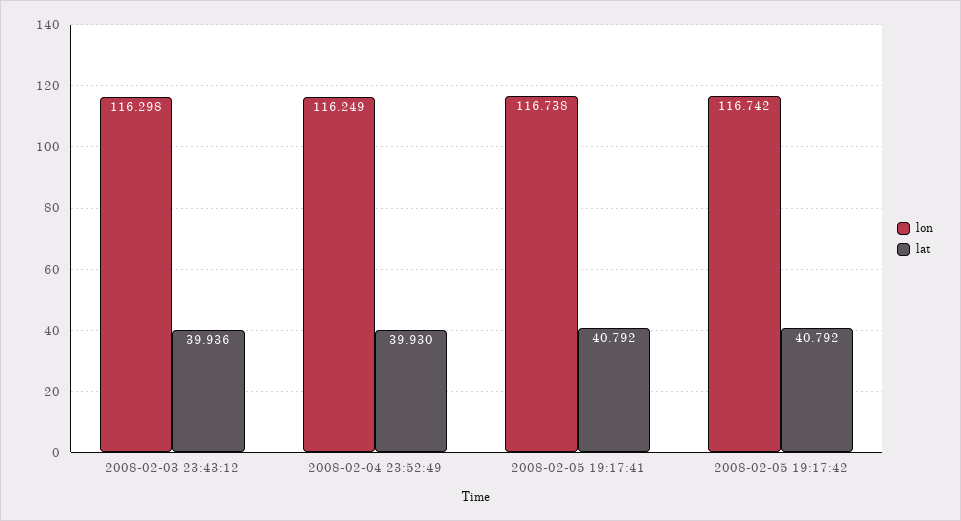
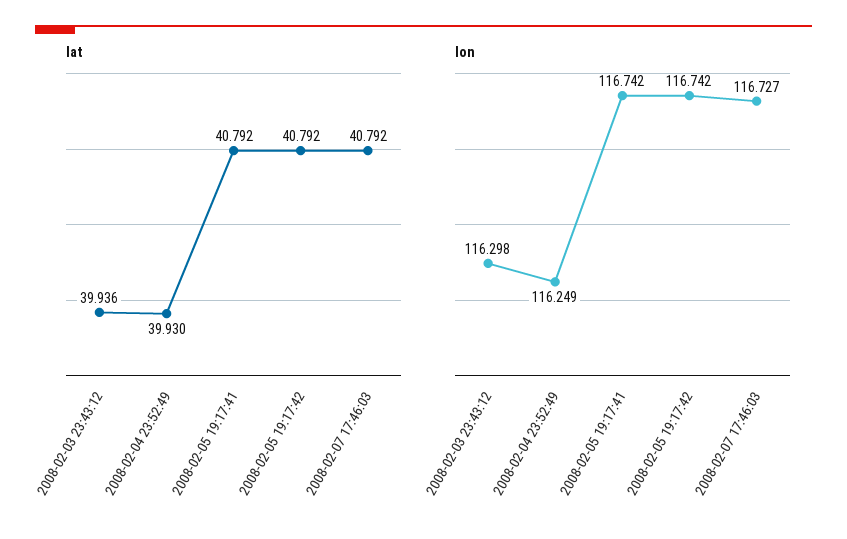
lon, 2008-02-05 19:17:41: 116.738 -> 116.742
lat, 2008-02-07 17:46:03: none -> 40.792
lon, 2008-02-07 17:46:03: none -> 116.727

